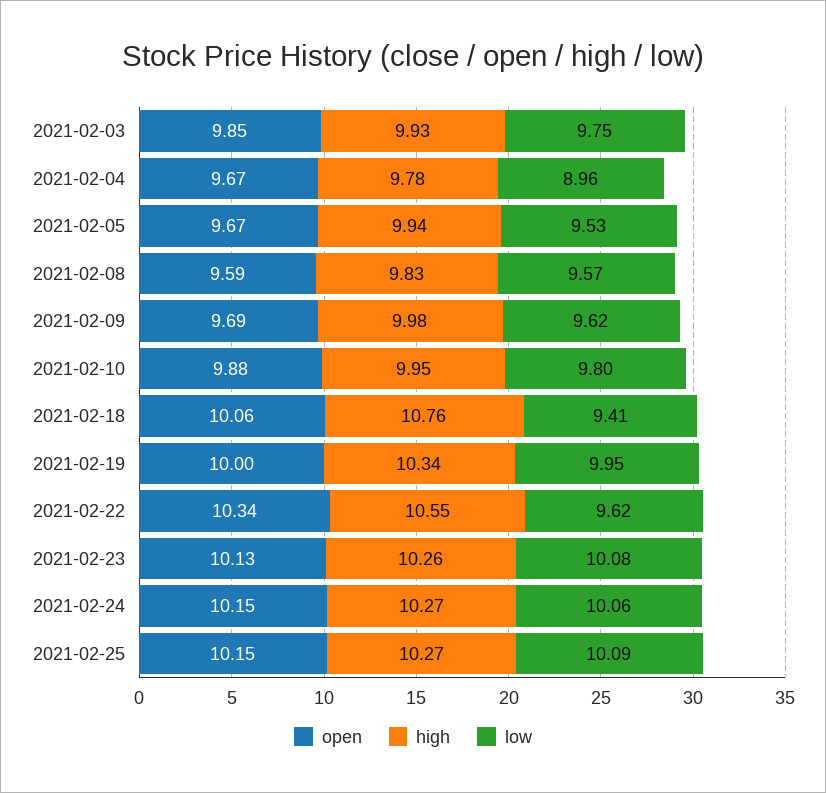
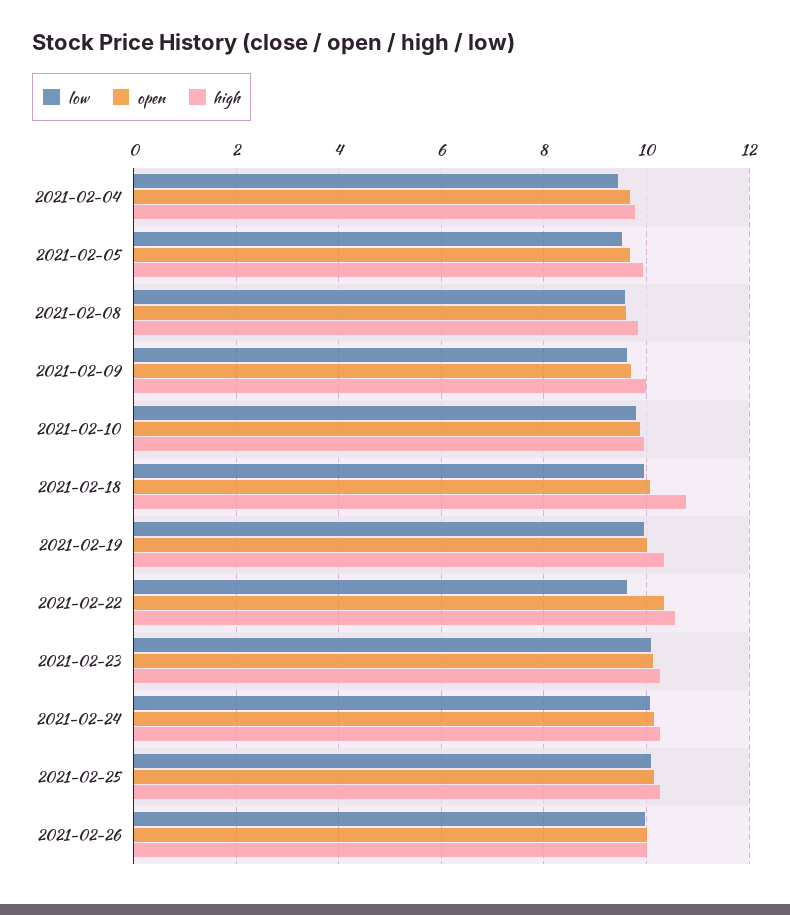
open, 2021-02-03: 9.85 -> none
high, 2021-02-03: 9.93 -> none
low, 2021-02-03: 9.75 -> none
low, 2021-02-04: 8.96 -> 9.4
low, 2021-02-18: 9.41 -> 10
low, 2021-02-26: none -> 10
open, 2021-02-26: none -> 10
high, 2021-02-26: none -> 10

